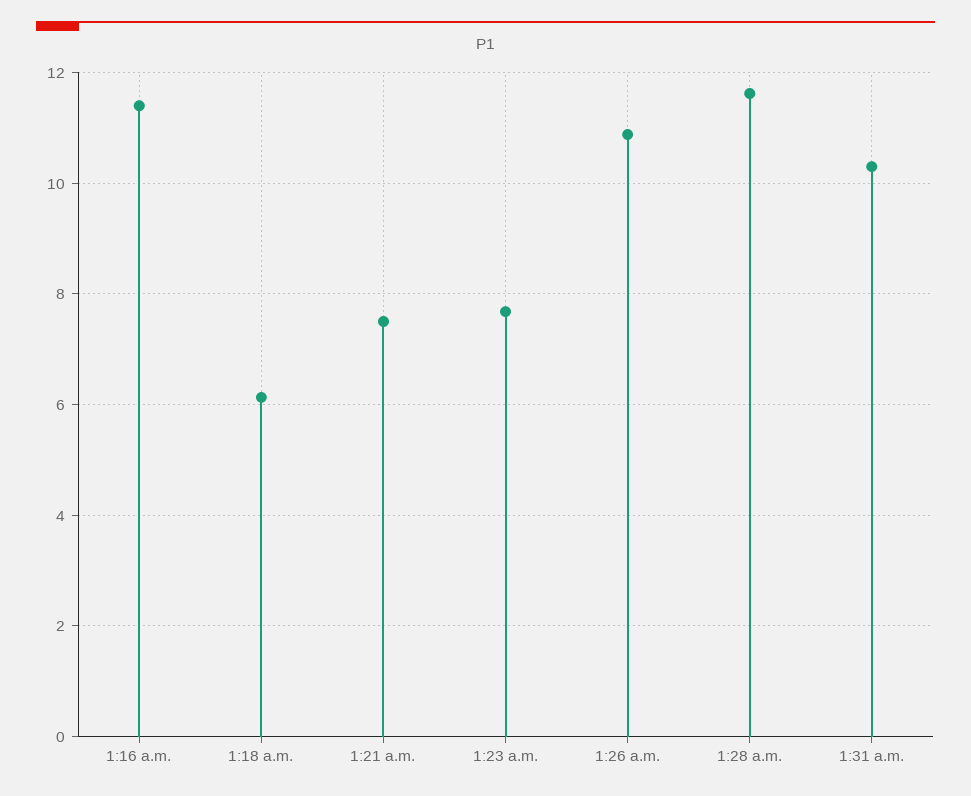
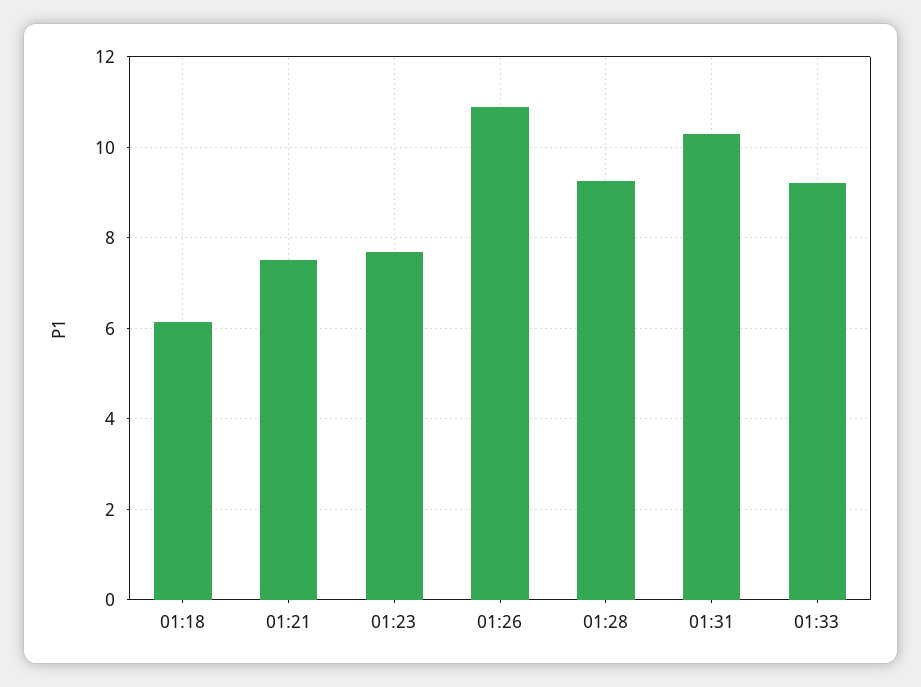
1:16 a.m.: 11.4 -> none
1:28 a.m.: 11.6 -> 9.2
01:33: none -> 9.2

